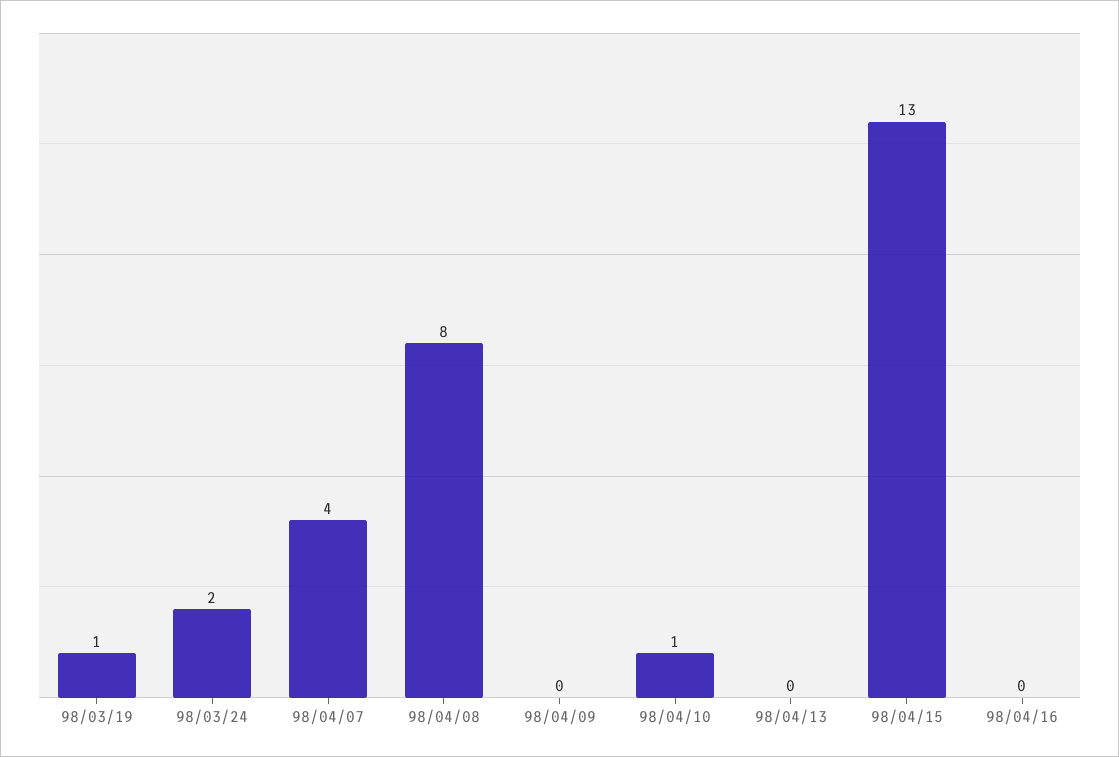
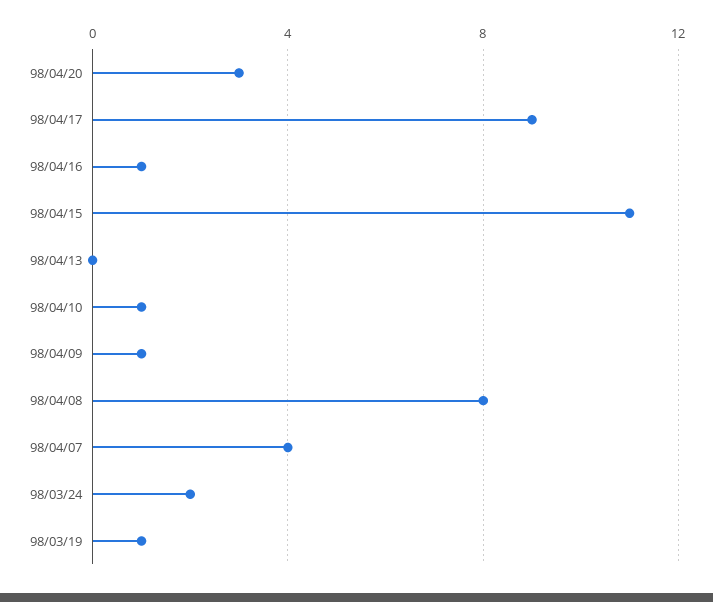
98/04/09: 0 -> 1
98/04/15: 13 -> 11
98/04/16: 0 -> 1
98/04/20: none -> 3
98/04/17: none -> 9

